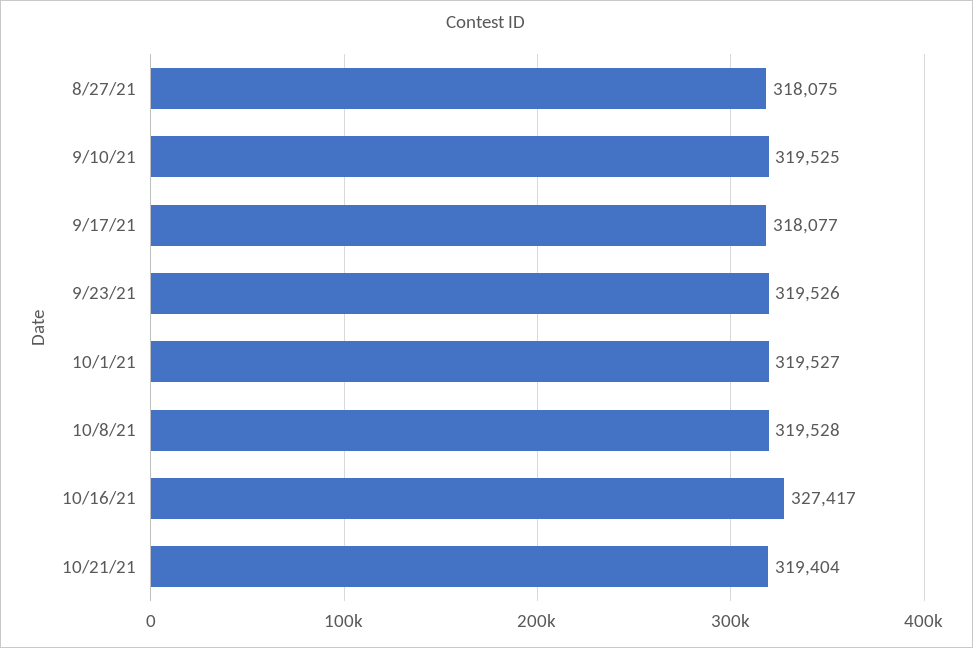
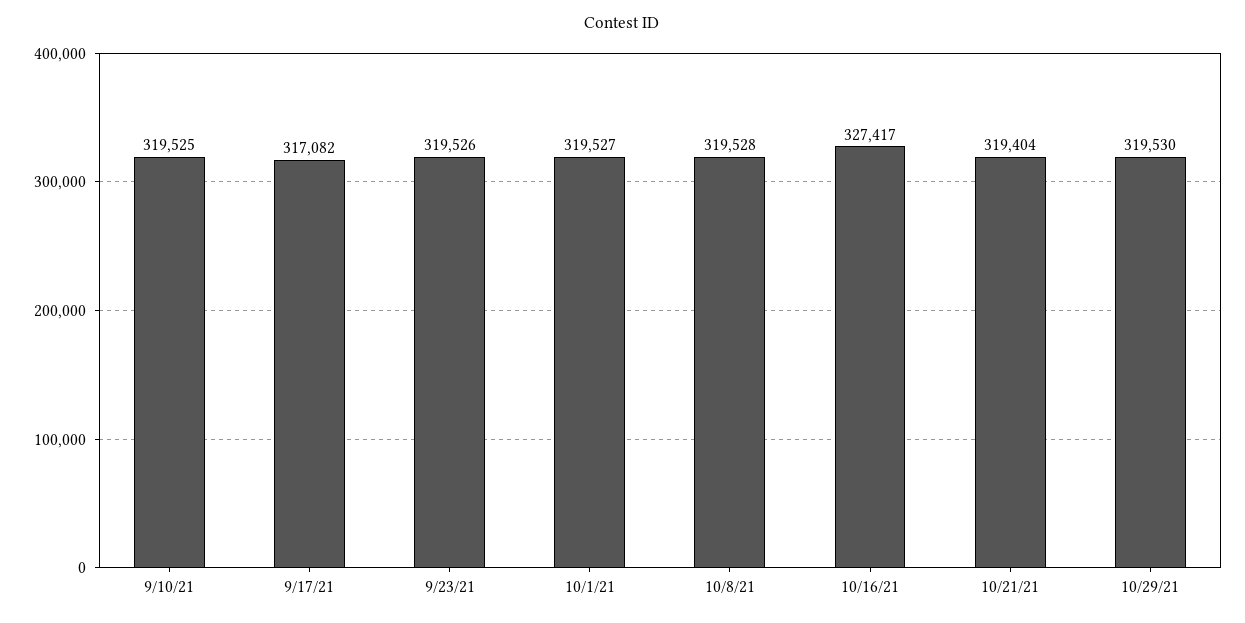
8/27/21: 318075 -> none
9/17/21: 318077 -> 317082
10/29/21: none -> 319530

